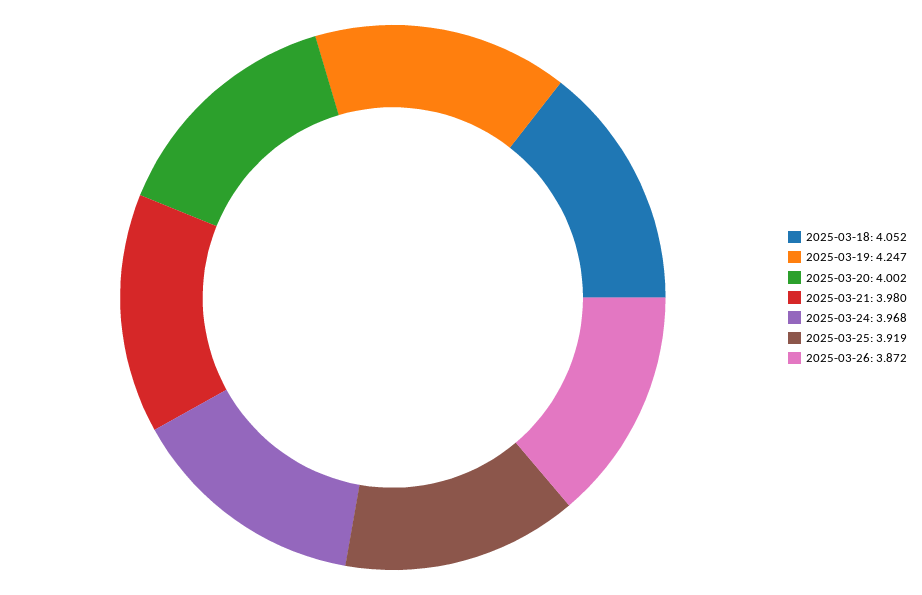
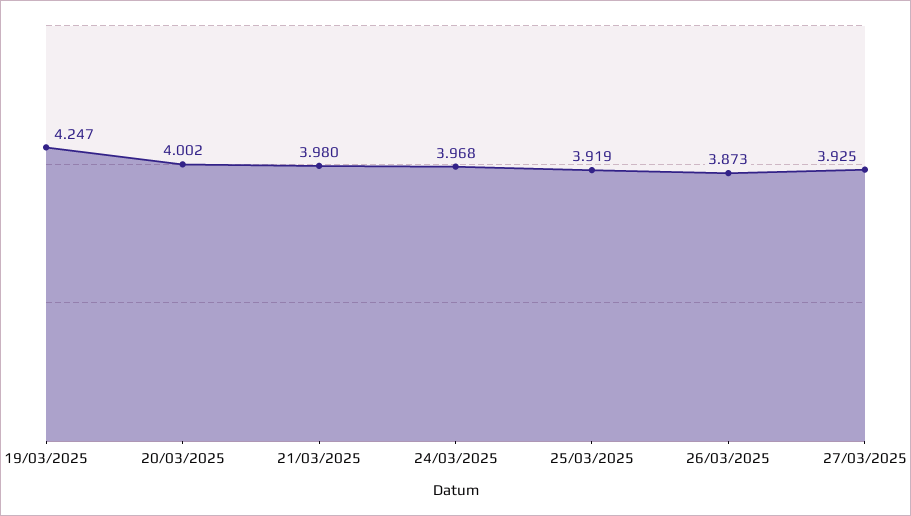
2025-03-18: 4.052 -> none
2025-03-26: 3.872 -> 3.873
27/03/2025: none -> 3.925

